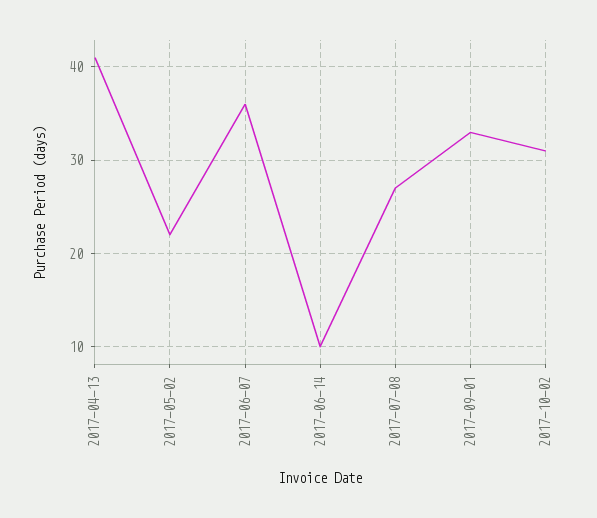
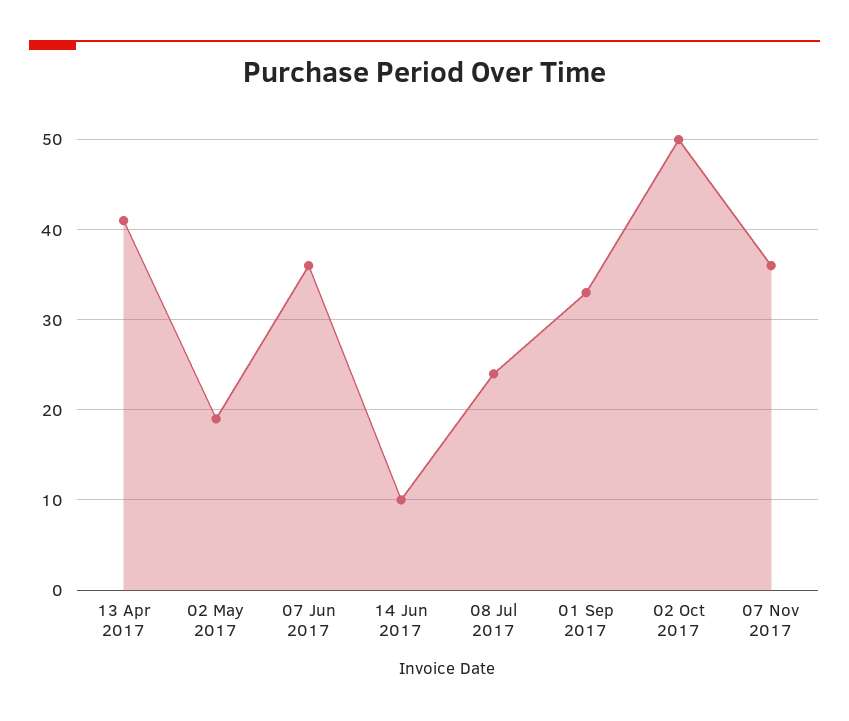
2017-05-02: 22 -> 19
2017-07-08: 27 -> 24
2017-10-02: 31 -> 50
07 Nov 2017: none -> 36

